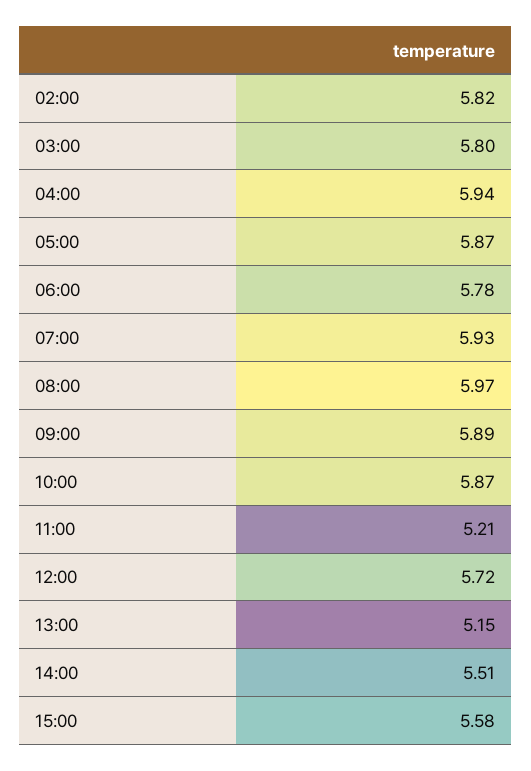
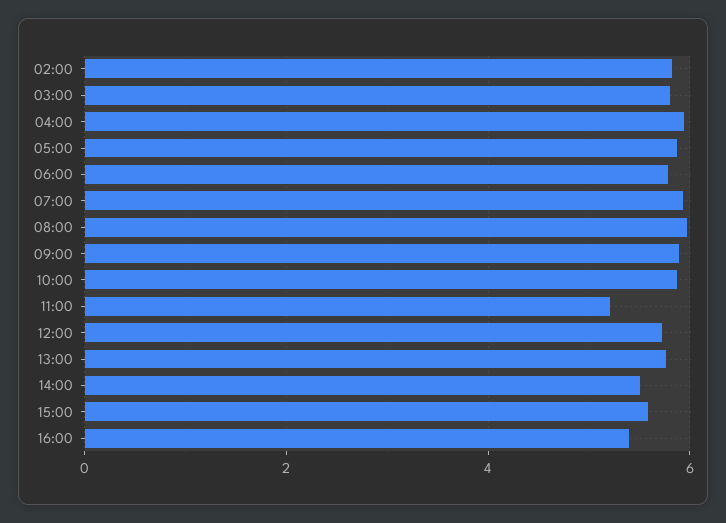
13:00: 5.15 -> 5.8
16:00: none -> 5.4

